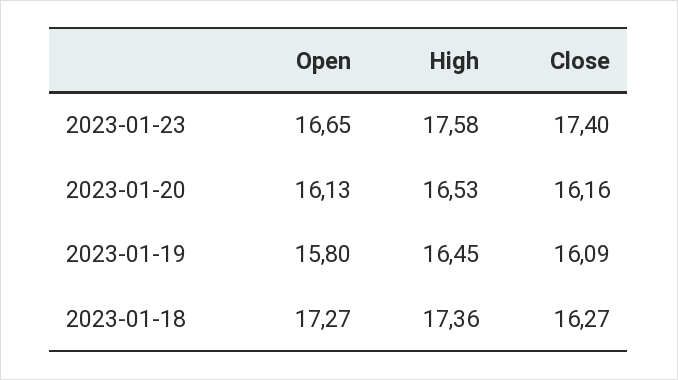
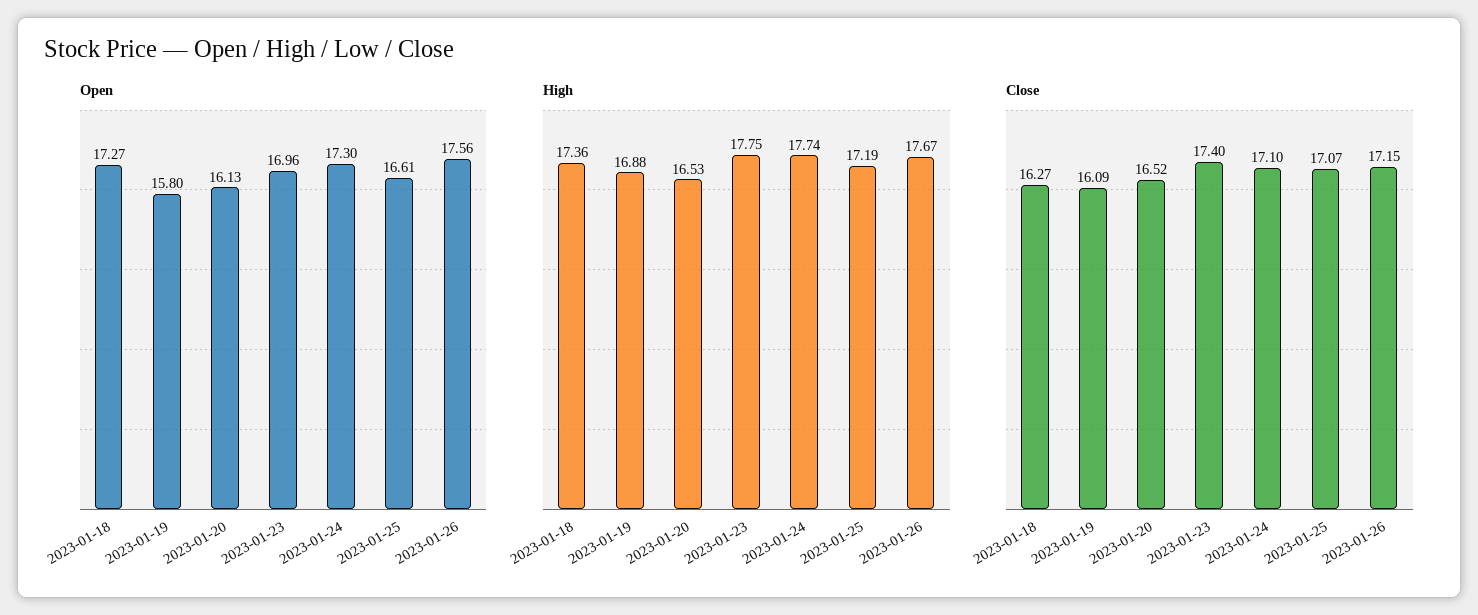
Open, 2023-01-23: 16.65 -> 16.96
High, 2023-01-23: 17.58 -> 17.75
Close, 2023-01-20: 16.16 -> 16.52
High, 2023-01-19: 16.45 -> 16.88
Open, 2023-01-24: none -> 17.3
Open, 2023-01-25: none -> 16.61
Open, 2023-01-26: none -> 17.56
High, 2023-01-24: none -> 17.74
High, 2023-01-25: none -> 17.19
High, 2023-01-26: none -> 17.67
Close, 2023-01-24: none -> 17.1
Close, 2023-01-25: none -> 17.07
Close, 2023-01-26: none -> 17.15

